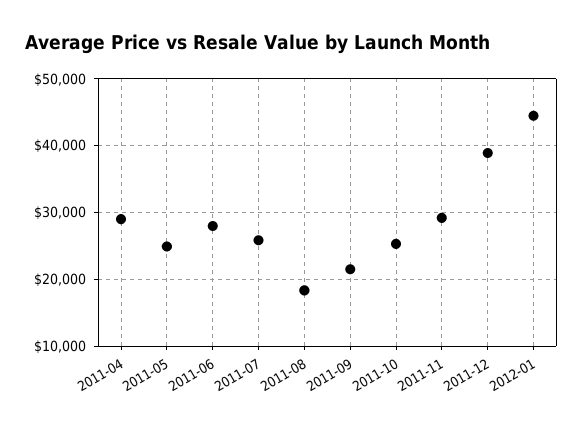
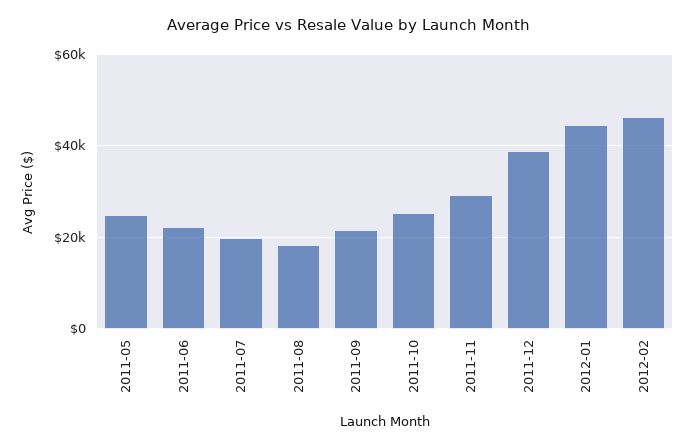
2011-04: 29000 -> none
2011-06: 28000 -> 22000
2011-07: 26000 -> 20000
2012-02: none -> 46000

